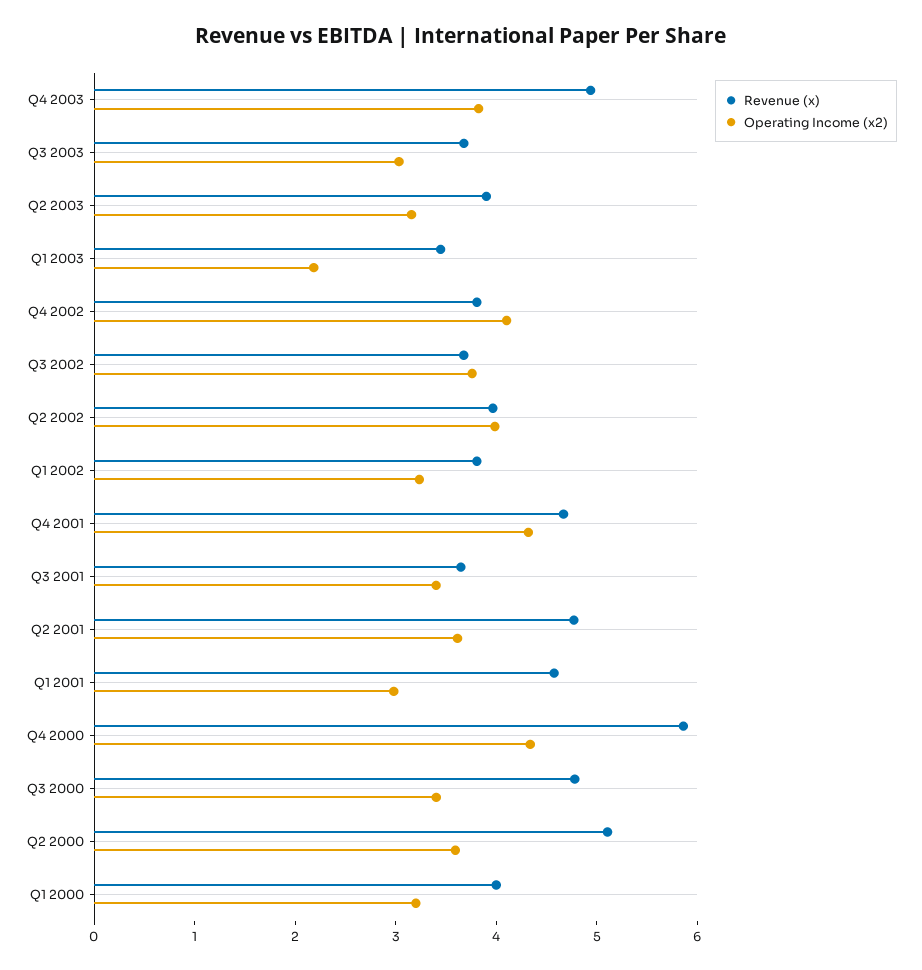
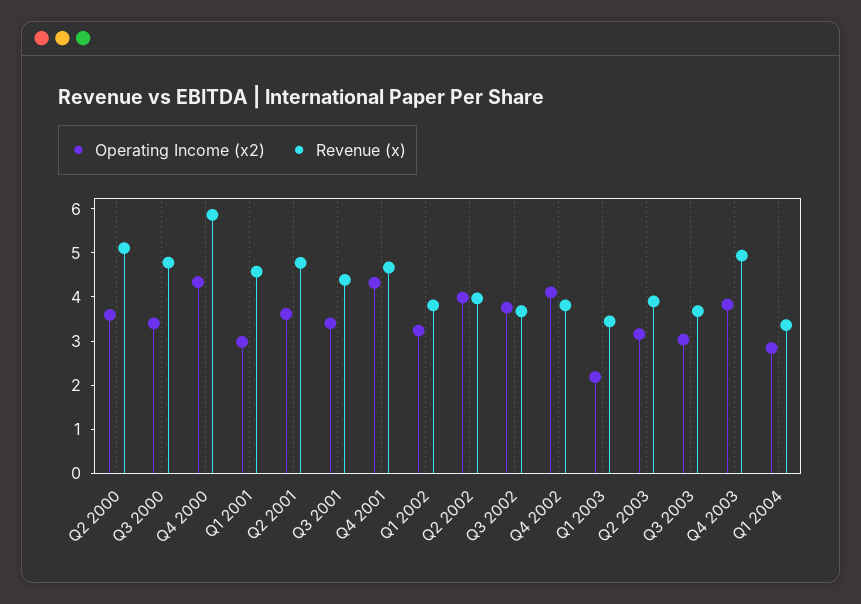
Revenue (x), Q3 2001: 3.6 -> 4.4
Revenue (x), Q1 2000: 4 -> none
Operating Income (x2), Q1 2000: 3.2 -> none
Operating Income (x2), Q1 2004: none -> 2.8
Revenue (x), Q1 2004: none -> 3.4

